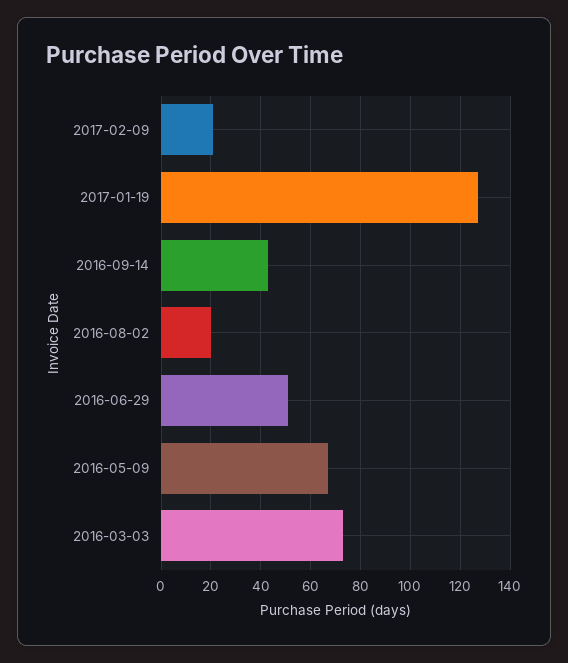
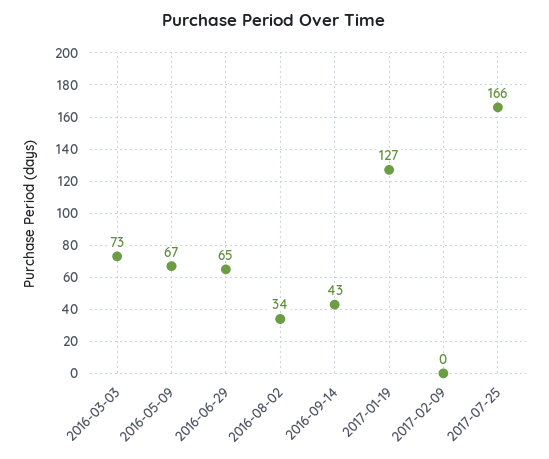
2017-02-09: 20 -> 0
2016-08-02: 20 -> 34
2016-06-29: 50 -> 65
2017-07-25: none -> 166

